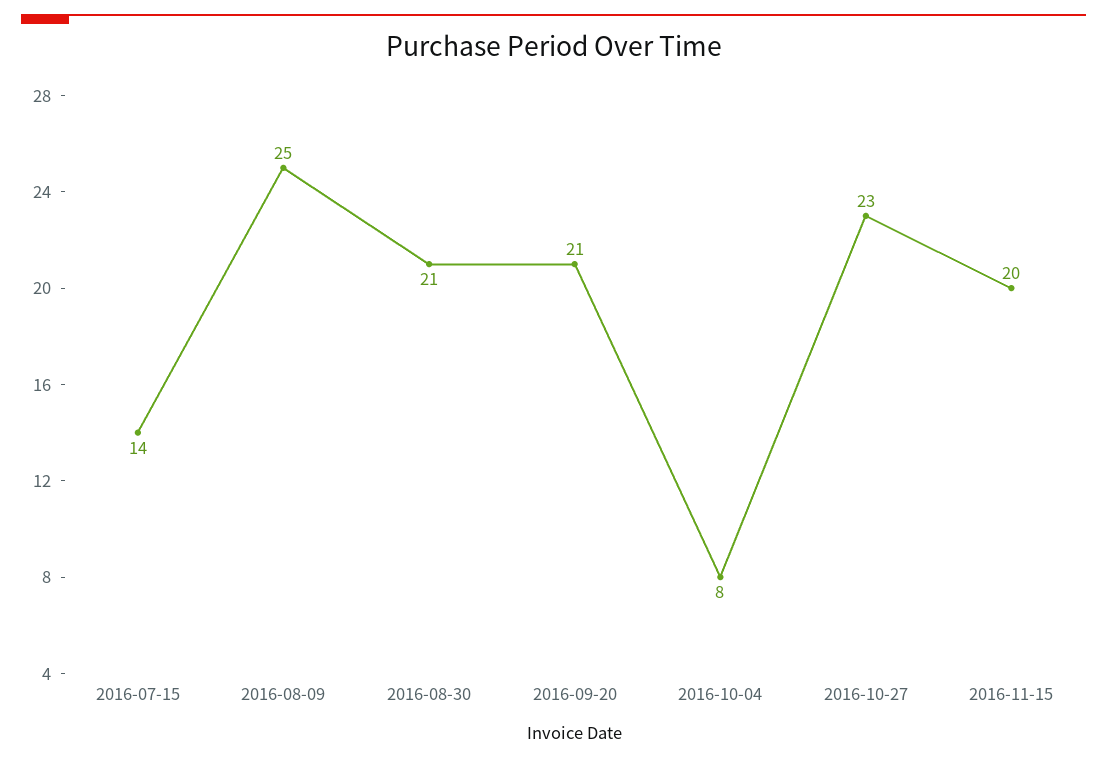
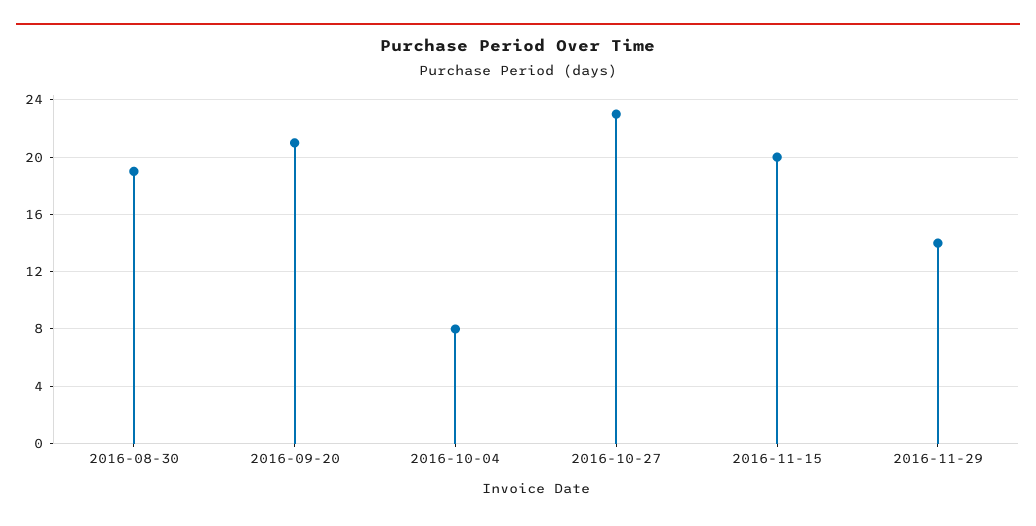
2016-07-15: 14 -> none
2016-08-09: 25 -> none
2016-08-30: 21 -> 19
2016-11-29: none -> 14

